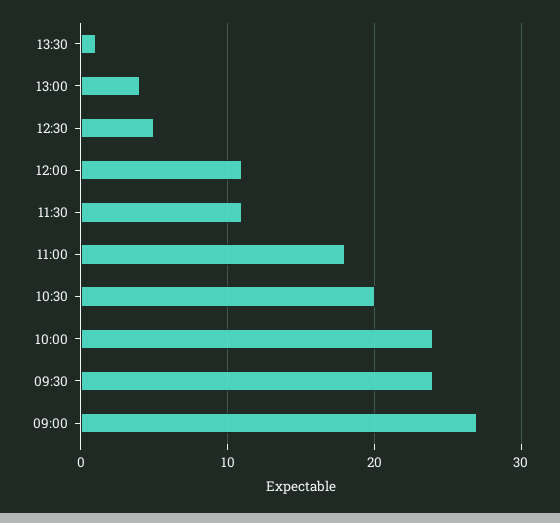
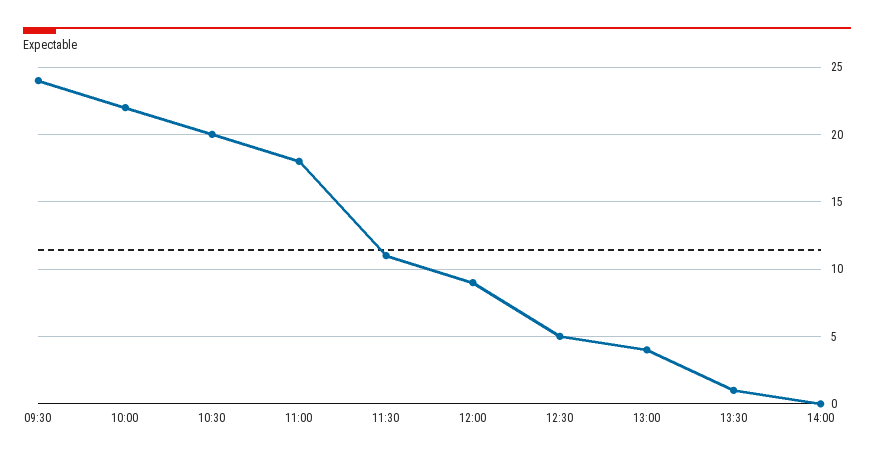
12:00: 11 -> 9
10:00: 24 -> 22
09:00: 27 -> none
14:00: none -> 0

